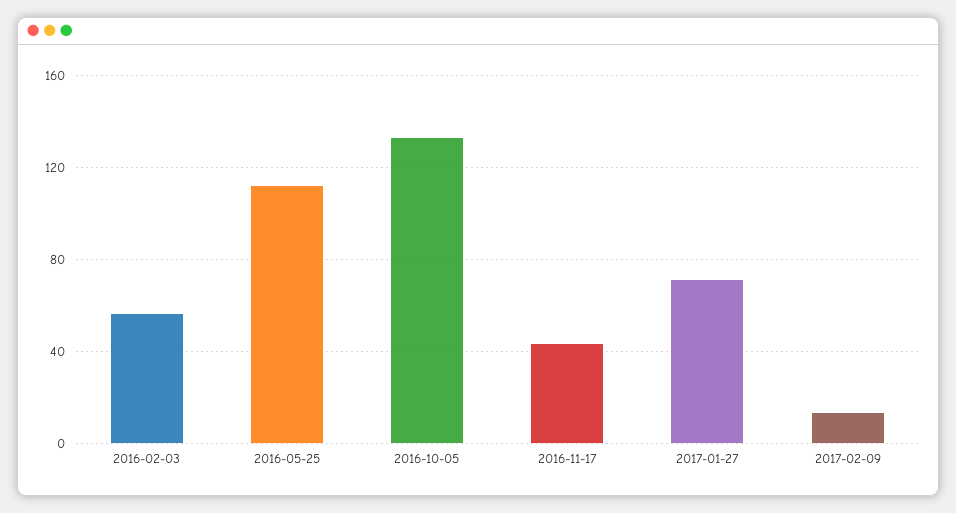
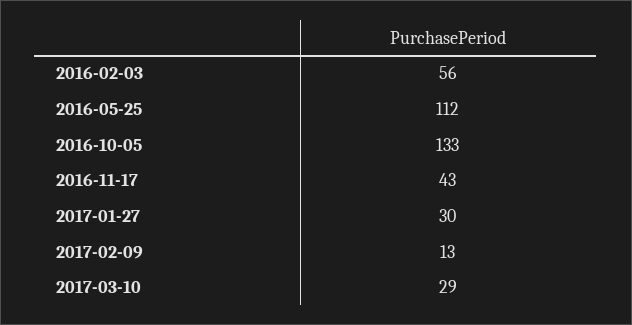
2017-01-27: 70 -> 30
2017-03-10: none -> 29

